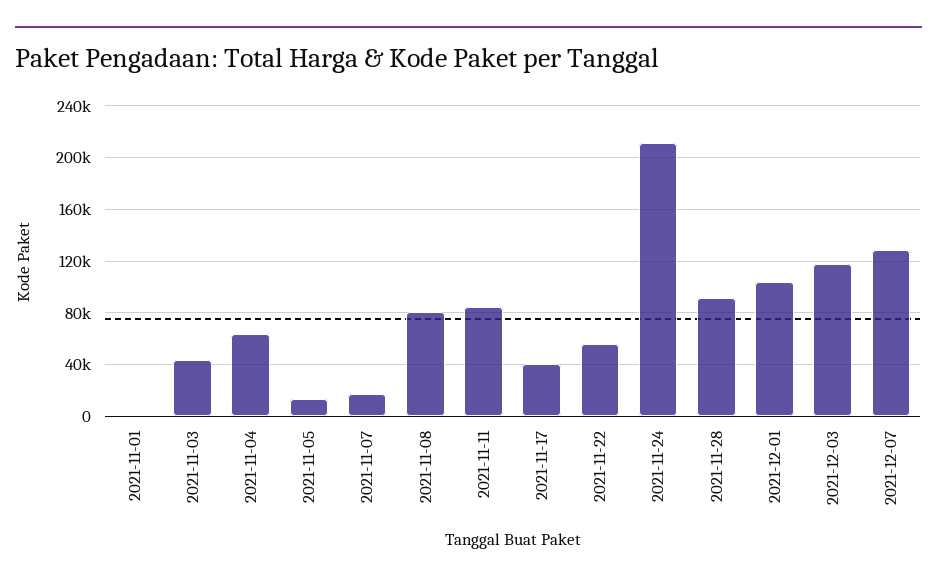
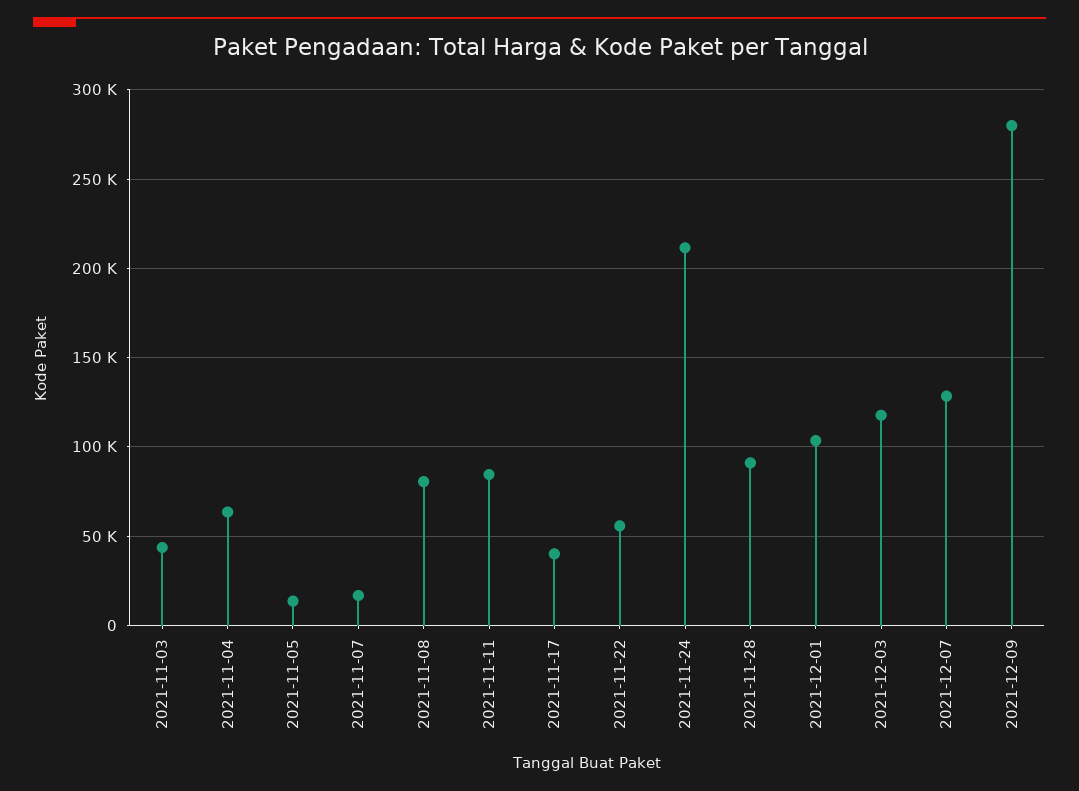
2021-11-01: 0 -> none
2021-12-09: none -> 280000

